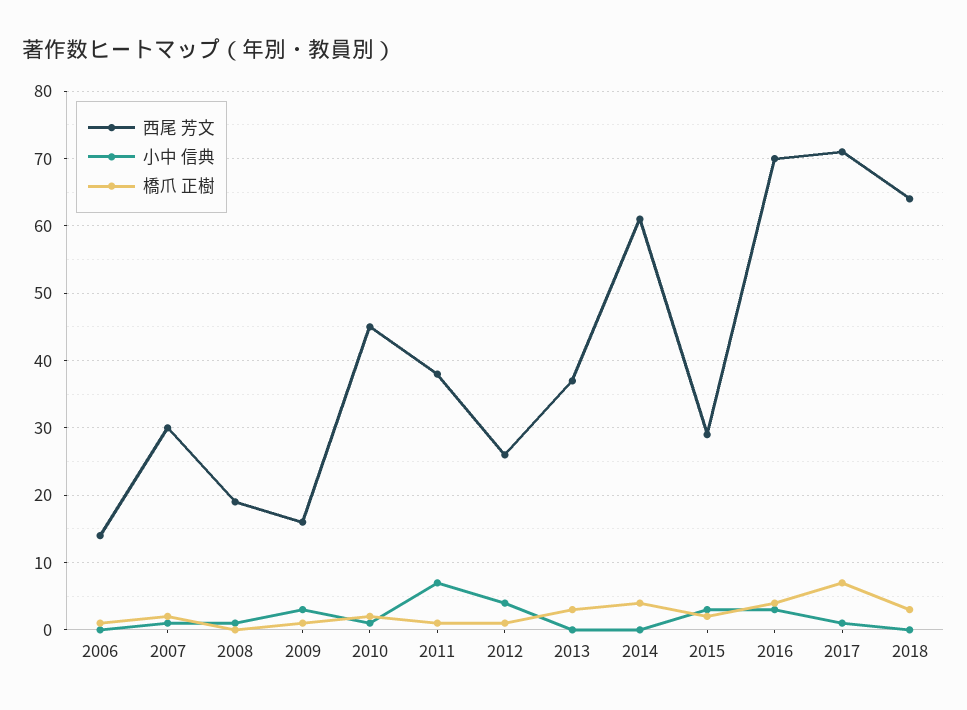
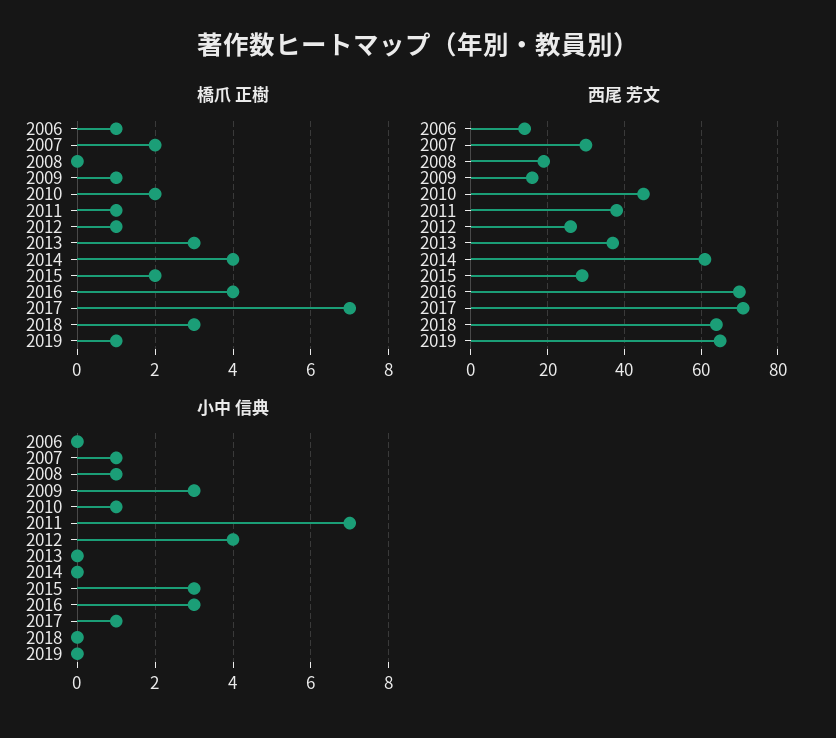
橋爪 正樹, 2019: none -> 1
西尾 芳文, 2019: none -> 65
小中 信典, 2019: none -> 0

